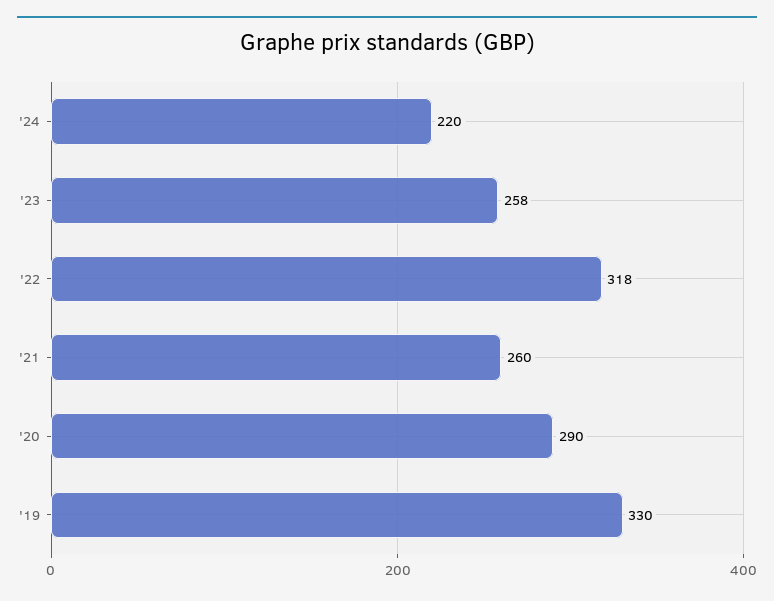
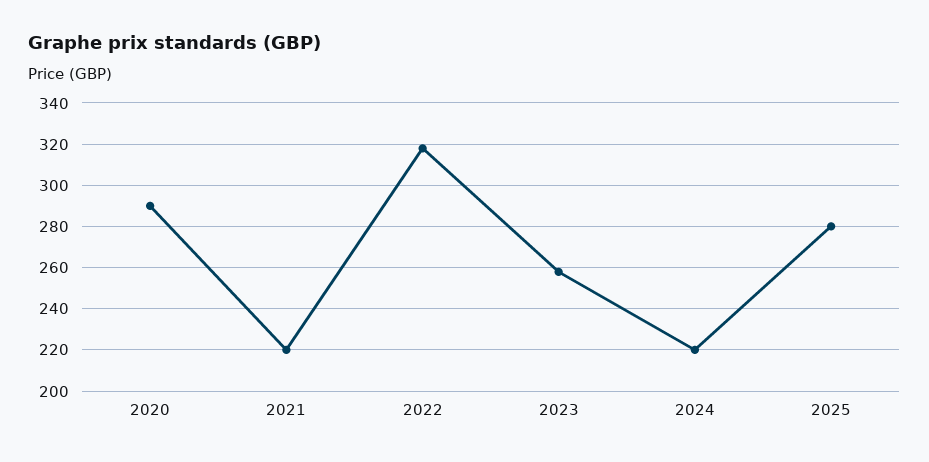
'21: 260 -> 220
'19: 330 -> none
2025: none -> 280

